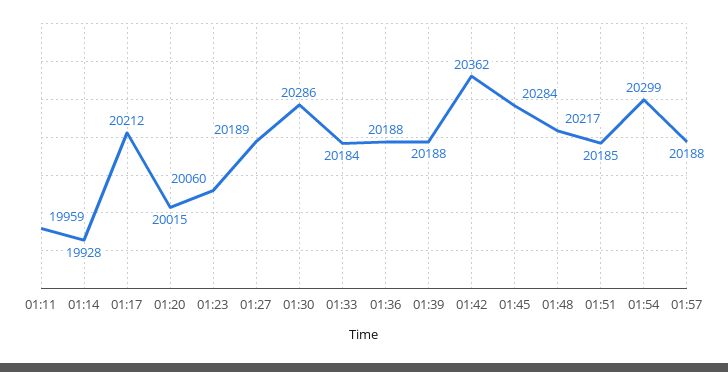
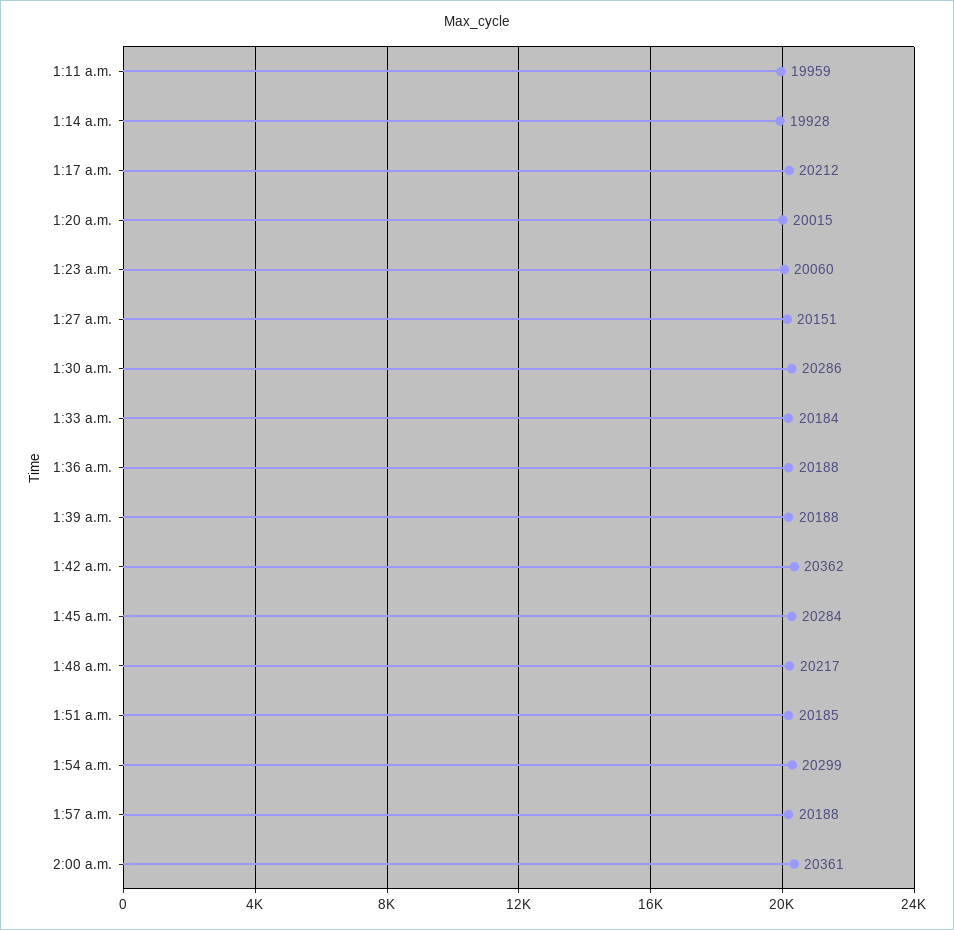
01:27: 20189 -> 20151
2:00 a.m.: none -> 20361

